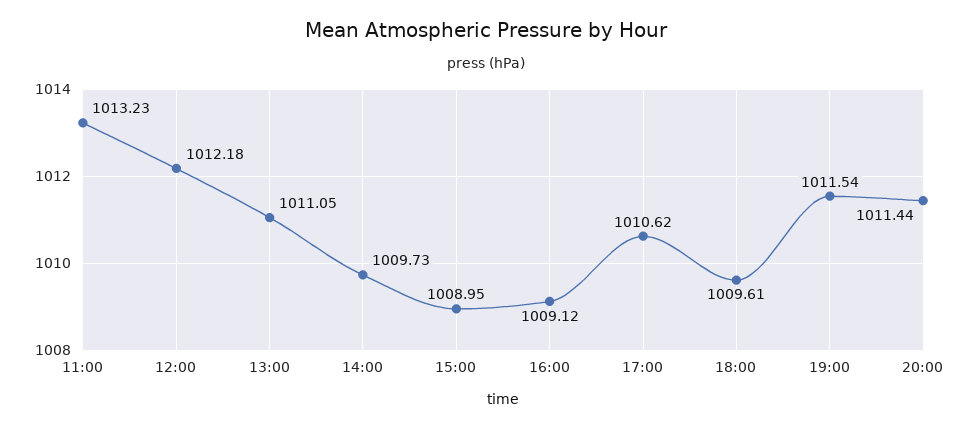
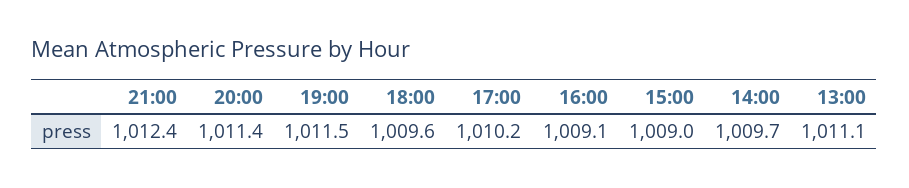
11:00: 1013.23 -> none
12:00: 1012.18 -> none
17:00: 1010.62 -> 1010.2
21:00: none -> 1012.4

